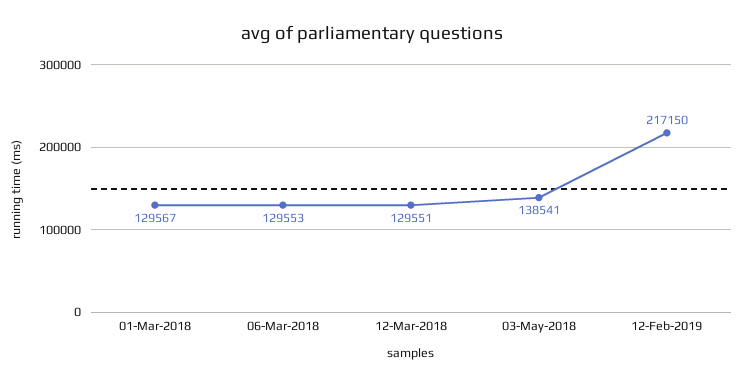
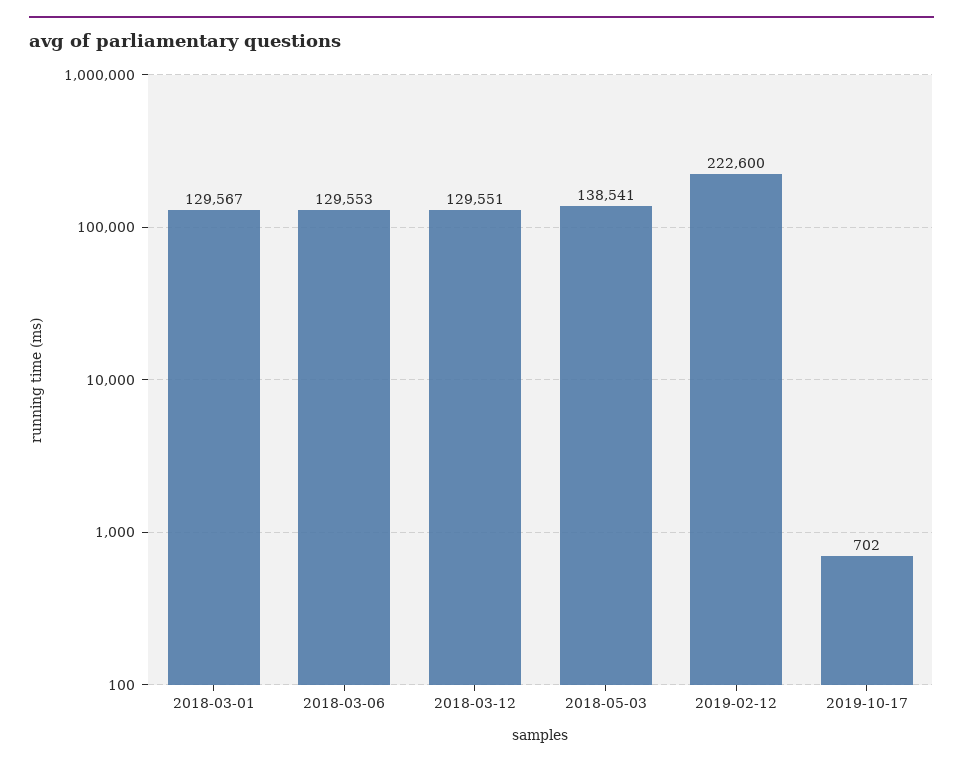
12-Feb-2019: 217150 -> 222600
2019-10-17: none -> 702

